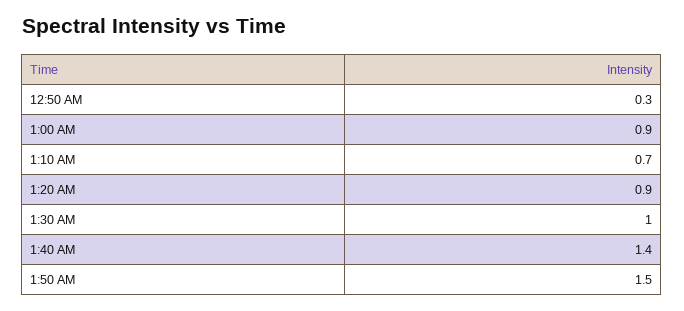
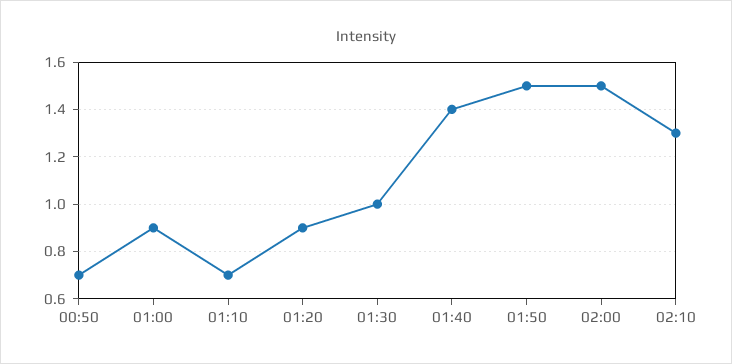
12:50 AM: 0.3 -> 0.7
02:00: none -> 1.5
02:10: none -> 1.3

